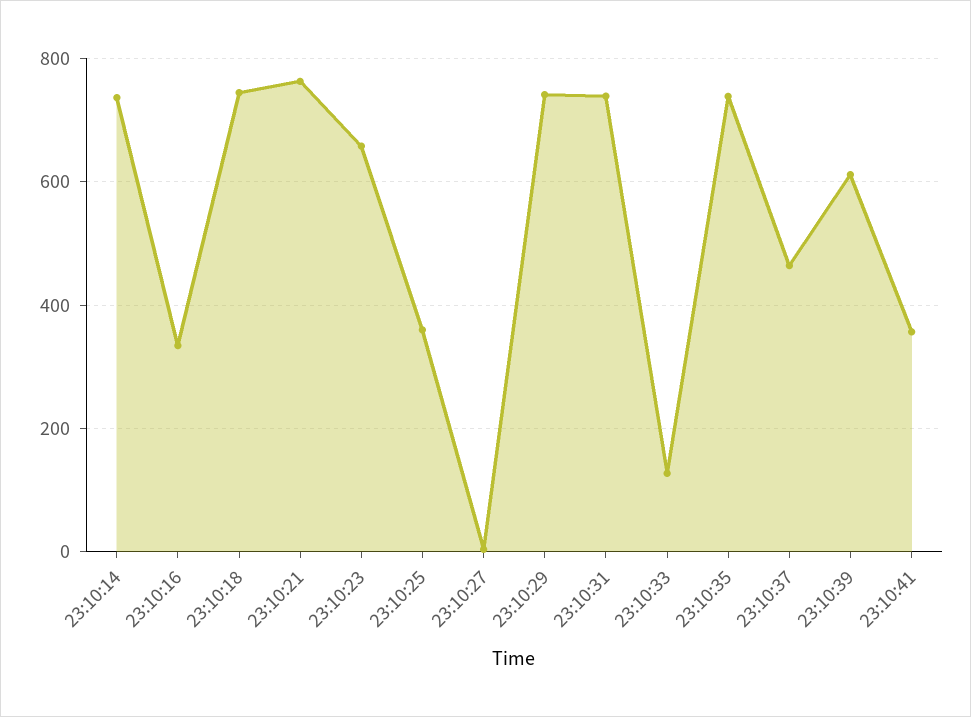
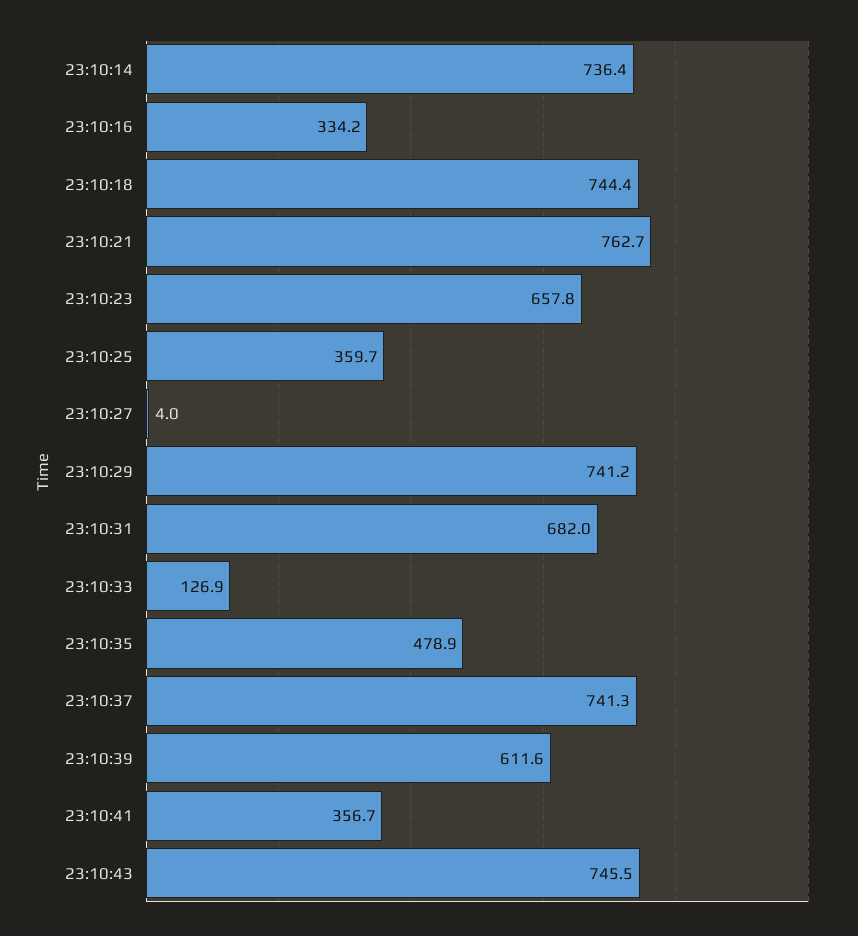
23:10:31: 740 -> 682
23:10:35: 740 -> 478.9
23:10:37: 460 -> 741.3
23:10:43: none -> 745.5

